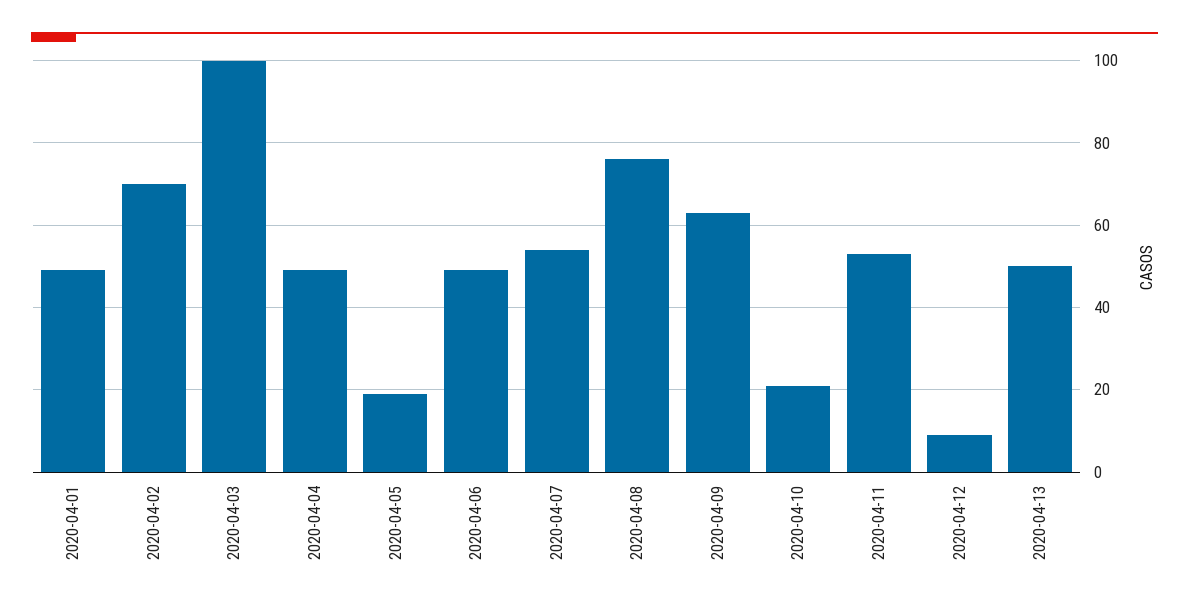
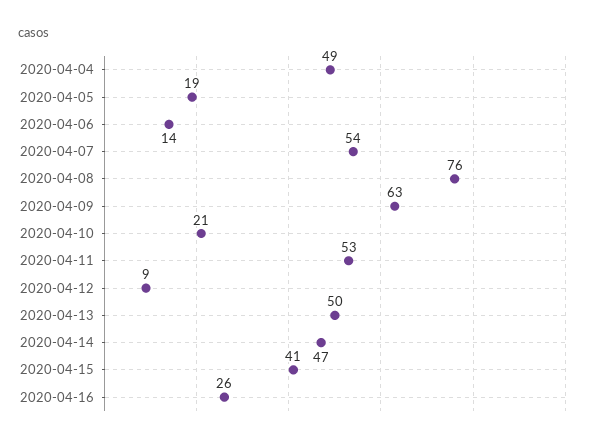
2020-04-01: 50 -> none
2020-04-02: 70 -> none
2020-04-03: 100 -> none
2020-04-06: 50 -> 14
2020-04-14: none -> 47
2020-04-15: none -> 41
2020-04-16: none -> 26

